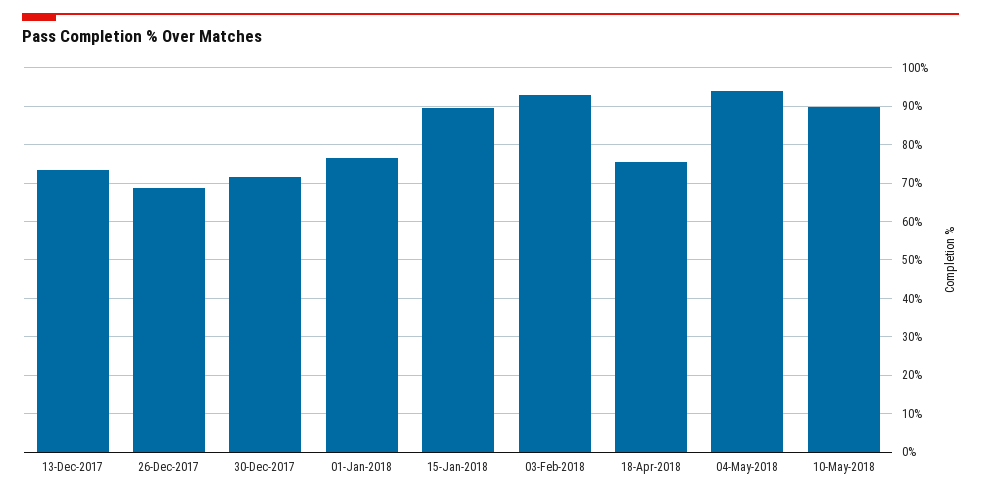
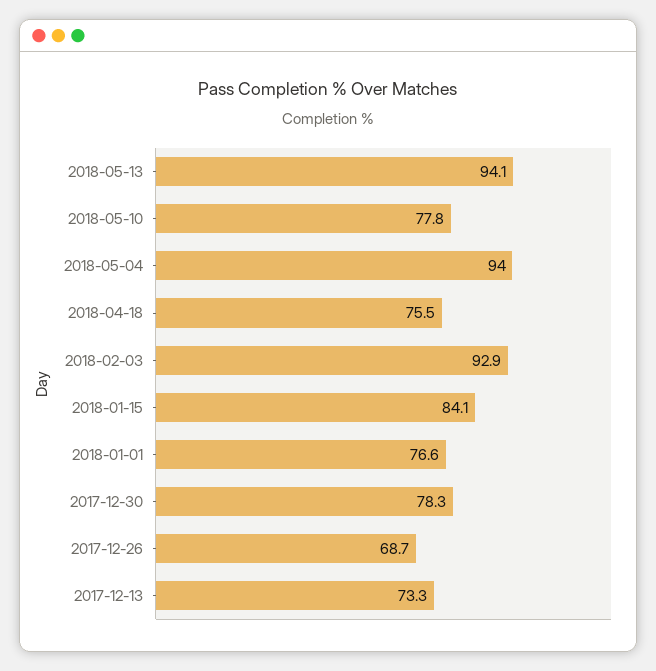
30-Dec-2017: 72 -> 78.3
15-Jan-2018: 90 -> 84.1
10-May-2018: 90 -> 77.8
2018-05-13: none -> 94.1

